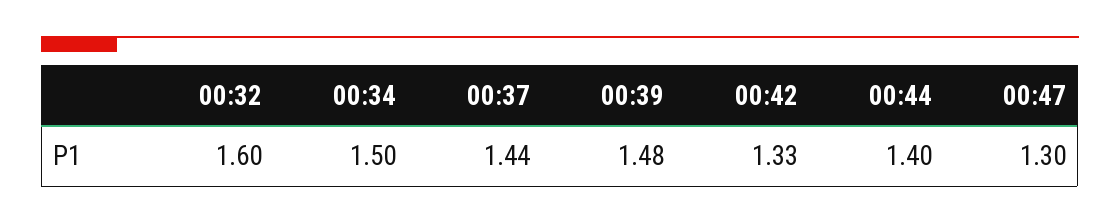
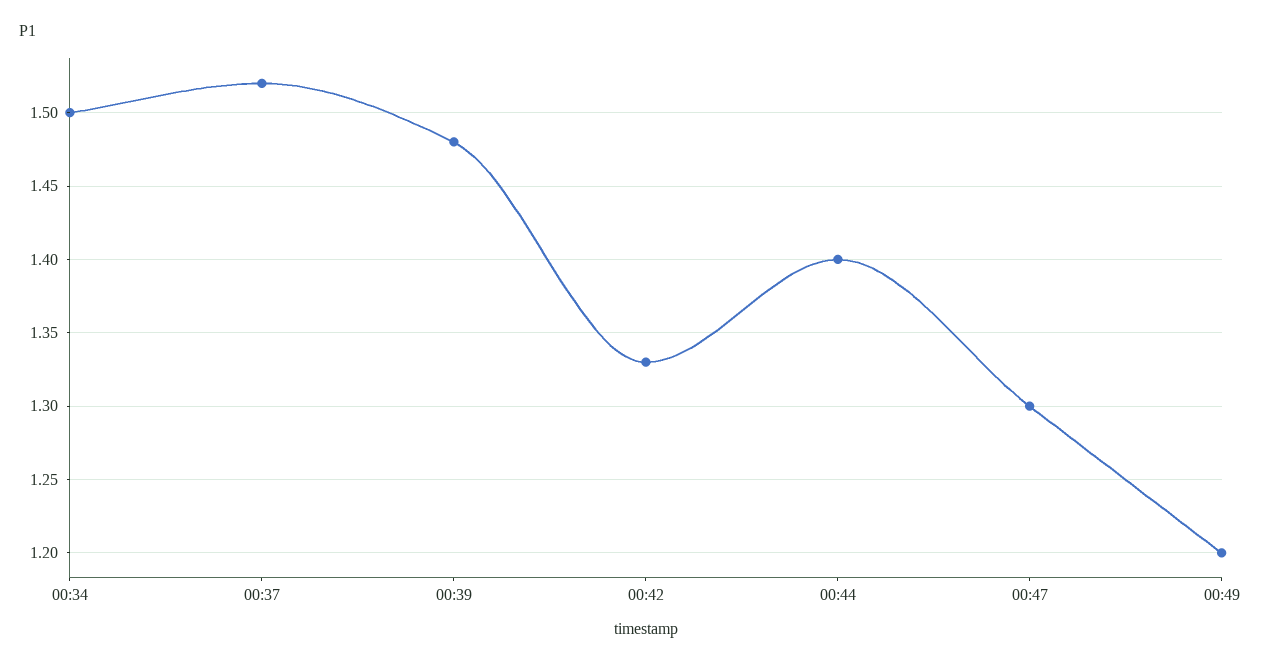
00:32: 1.6 -> none
00:37: 1.44 -> 1.52
00:49: none -> 1.2

